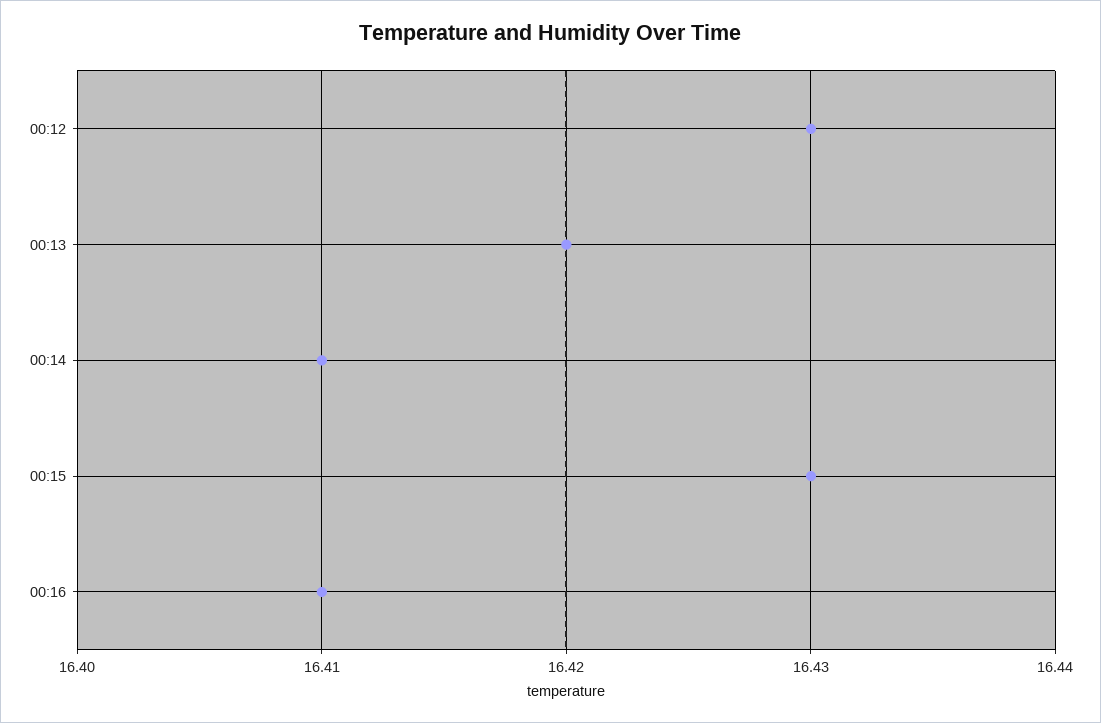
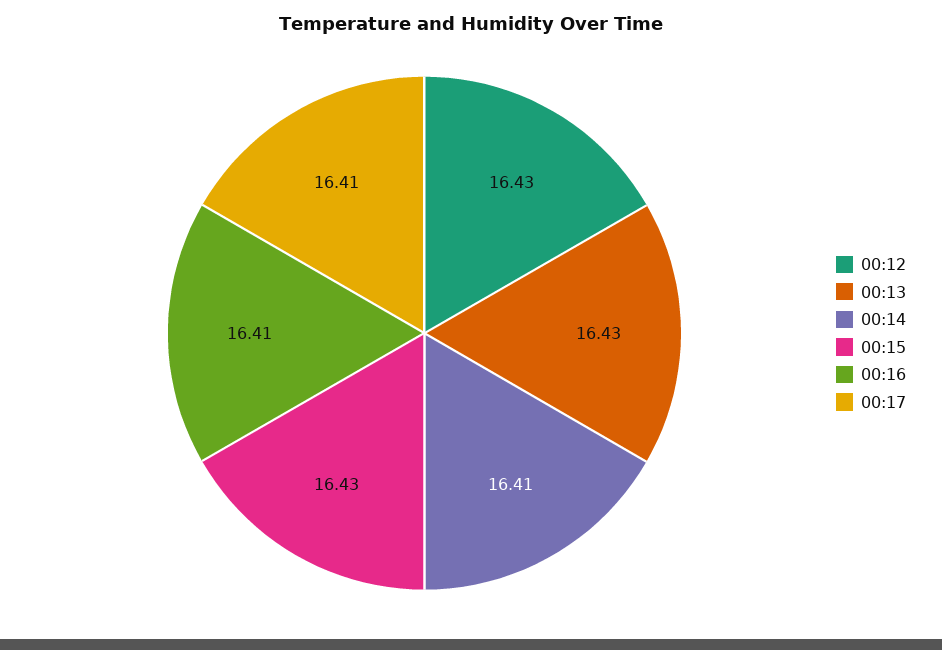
00:13: 16.42 -> 16.43
00:17: none -> 16.41

